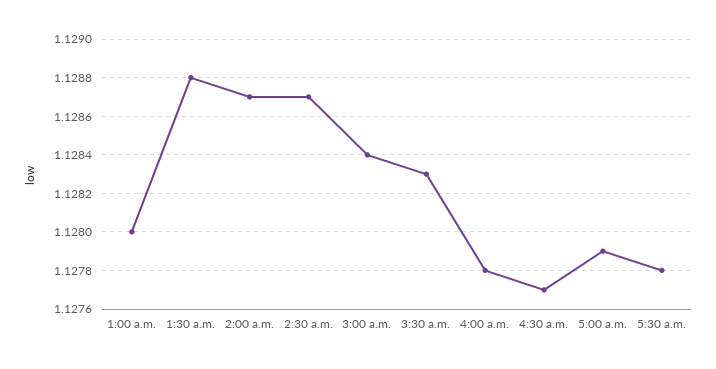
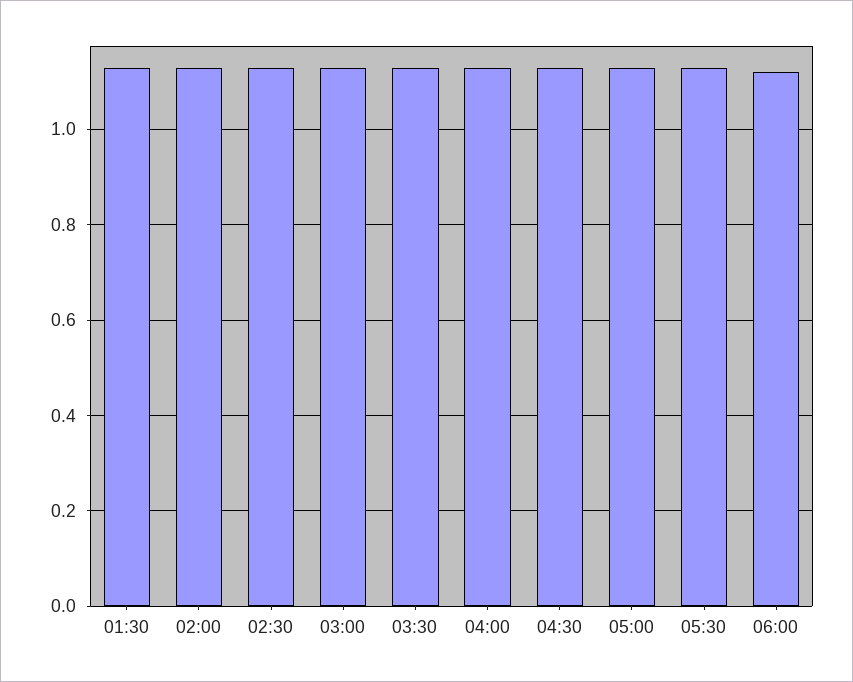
1:00 a.m.: 1.128 -> none
06:00: none -> 1.12

